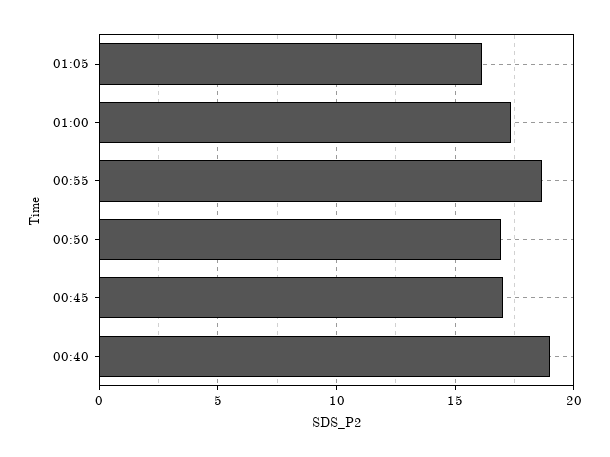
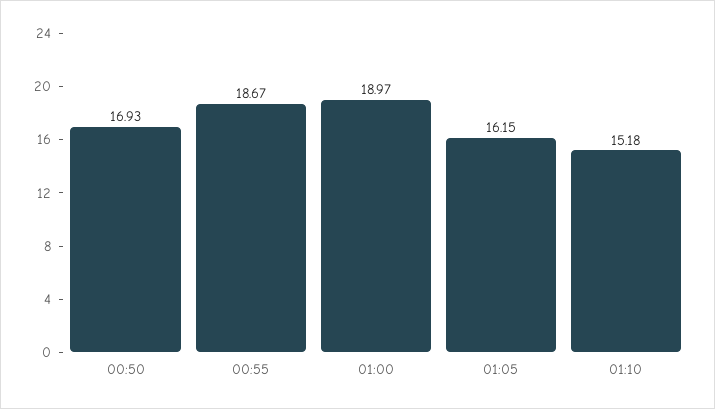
01:00: 17.5 -> 18.97
00:45: 17 -> none
00:40: 19 -> none
01:10: none -> 15.18

